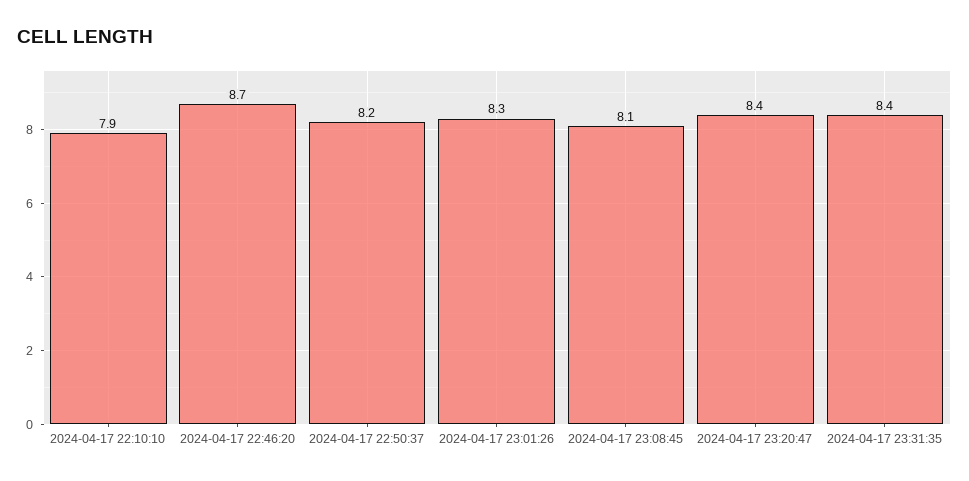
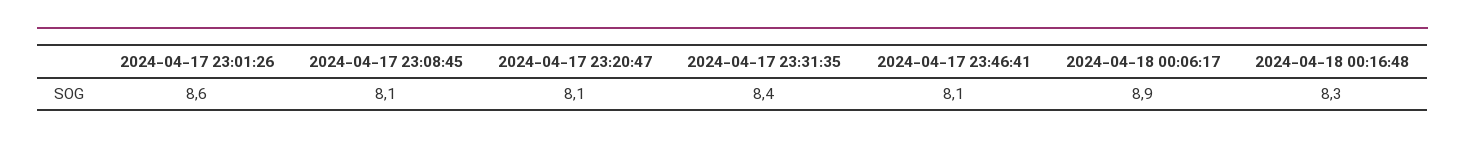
2024-04-17 22:10:10: 7.9 -> none
2024-04-17 22:46:20: 8.7 -> none
2024-04-17 22:50:37: 8.2 -> none
2024-04-17 23:01:26: 8.3 -> 8.6
2024-04-17 23:20:47: 8.4 -> 8.1
2024-04-17 23:46:41: none -> 8.1
2024-04-18 00:06:17: none -> 8.9
2024-04-18 00:16:48: none -> 8.3

